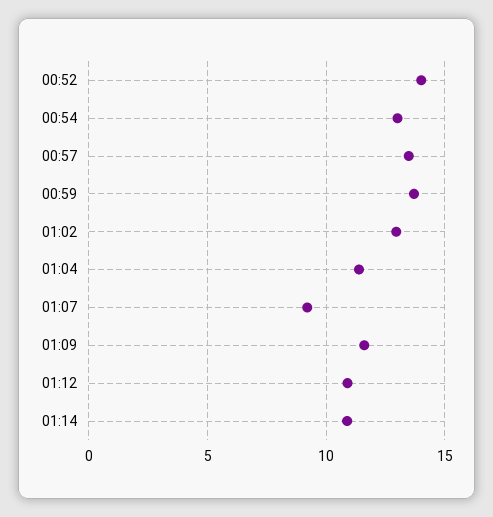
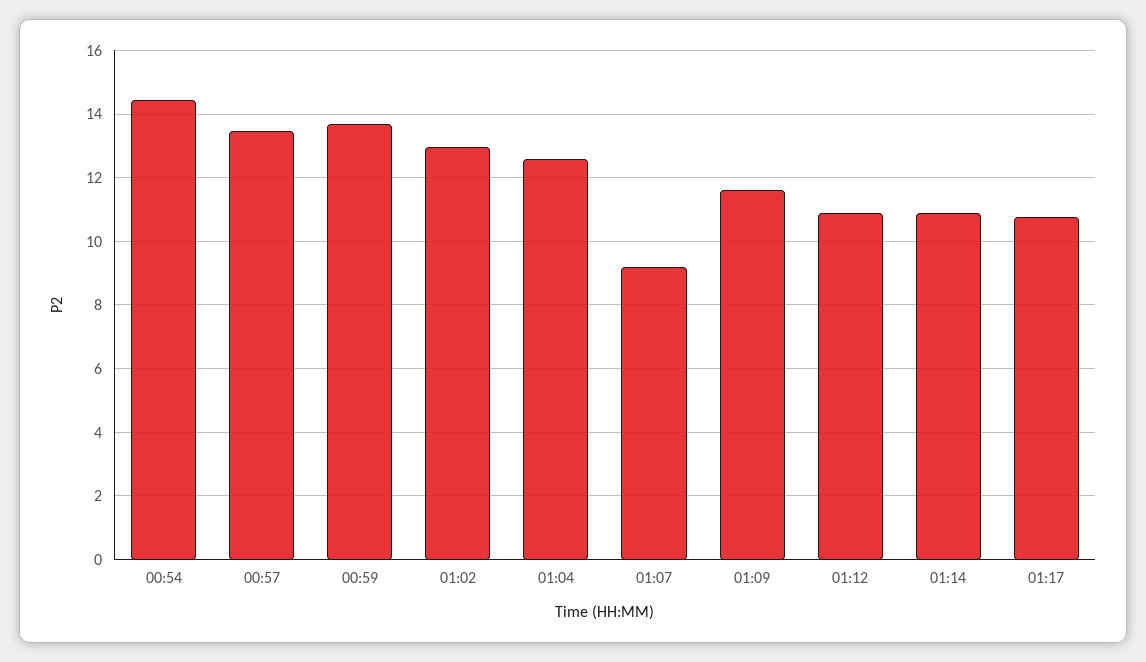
00:52: 14 -> none
00:54: 13 -> 14.4
01:04: 11.5 -> 12.6
01:17: none -> 10.8

